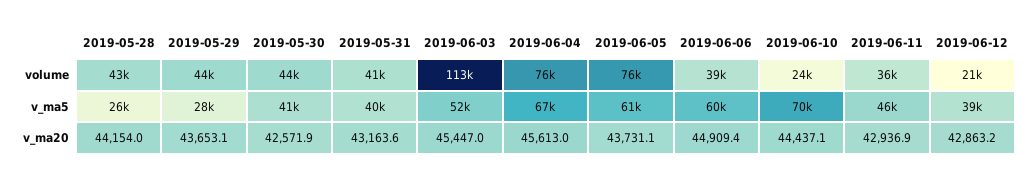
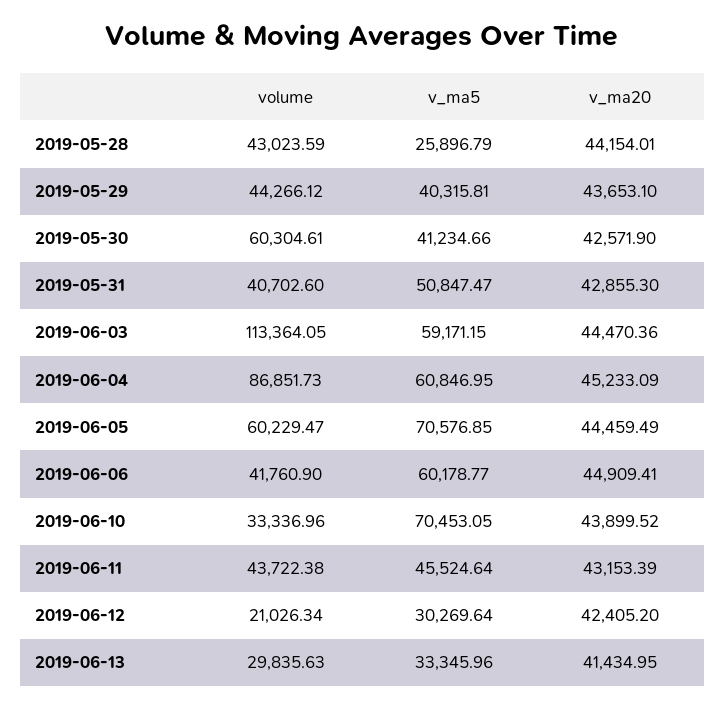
2019-05-30, volume: 44000 -> 60304.61
2019-06-04, volume: 76000 -> 86851.73
2019-06-05, volume: 76000 -> 60229.47
2019-06-06, volume: 39000 -> 41760.9
2019-06-10, volume: 24000 -> 33336.96
2019-06-11, volume: 36000 -> 43722.38
2019-05-29, v_ma5: 28000 -> 40315.81
2019-05-31, v_ma5: 40000 -> 50847.47
2019-06-03, v_ma5: 52000 -> 59171.15
2019-06-04, v_ma5: 67000 -> 60846.95
2019-06-05, v_ma5: 61000 -> 70576.85
2019-06-12, v_ma5: 39000 -> 30269.64
2019-05-31, v_ma20: 43163.6 -> 42855.3
2019-06-03, v_ma20: 45447 -> 44470.36
2019-06-04, v_ma20: 45613 -> 45233.09
2019-06-05, v_ma20: 43731.1 -> 44459.49
2019-06-10, v_ma20: 44437.1 -> 43899.52
2019-06-11, v_ma20: 42936.9 -> 43153.39
2019-06-12, v_ma20: 42863.2 -> 42405.2
2019-06-13, volume: none -> 29835.63
2019-06-13, v_ma5: none -> 33345.96
2019-06-13, v_ma20: none -> 41434.95

